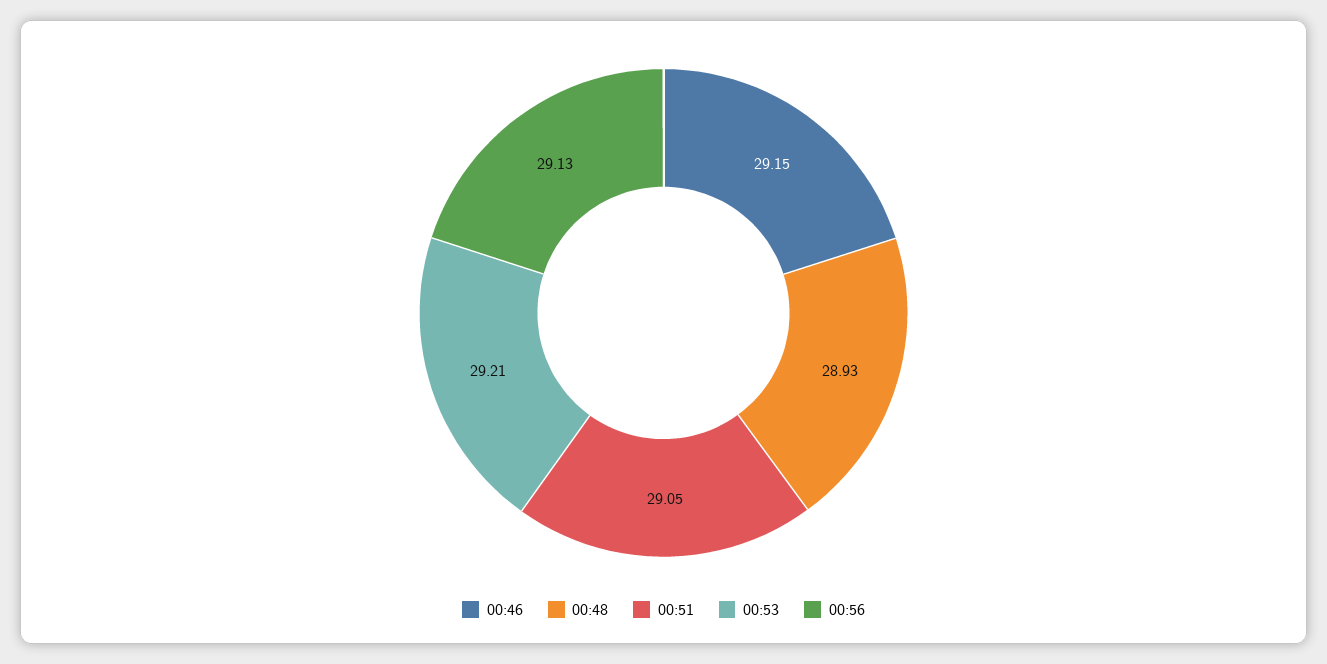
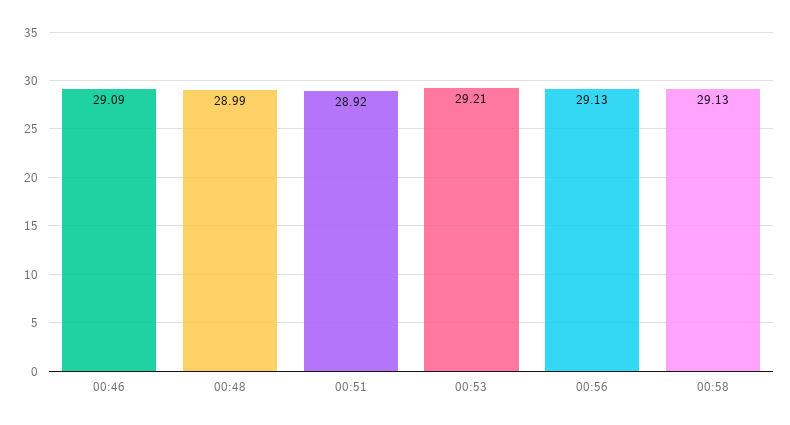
00:46: 29.15 -> 29.09
00:48: 28.93 -> 28.99
00:51: 29.05 -> 28.92
00:58: none -> 29.13

